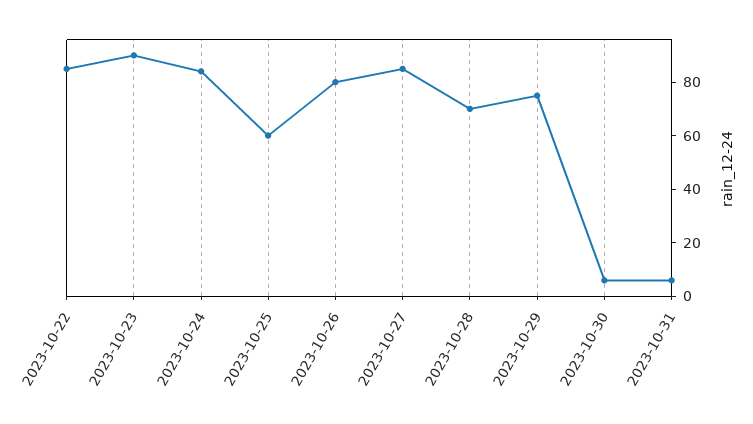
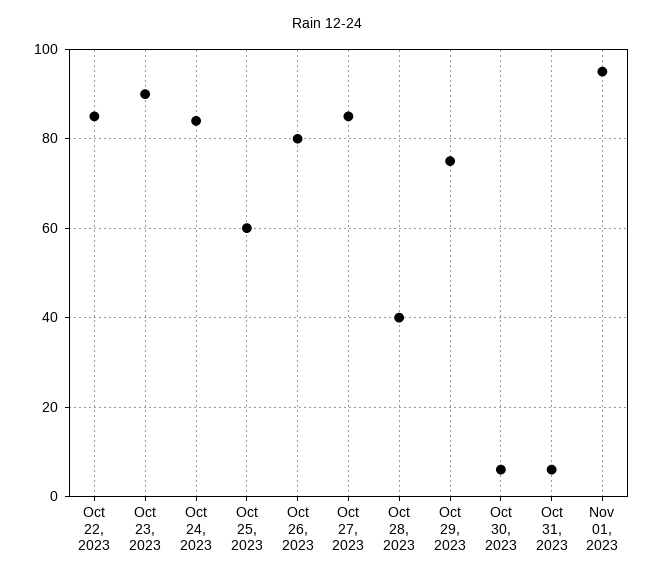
2023-10-28: 70 -> 40
Nov 01, 2023: none -> 95

